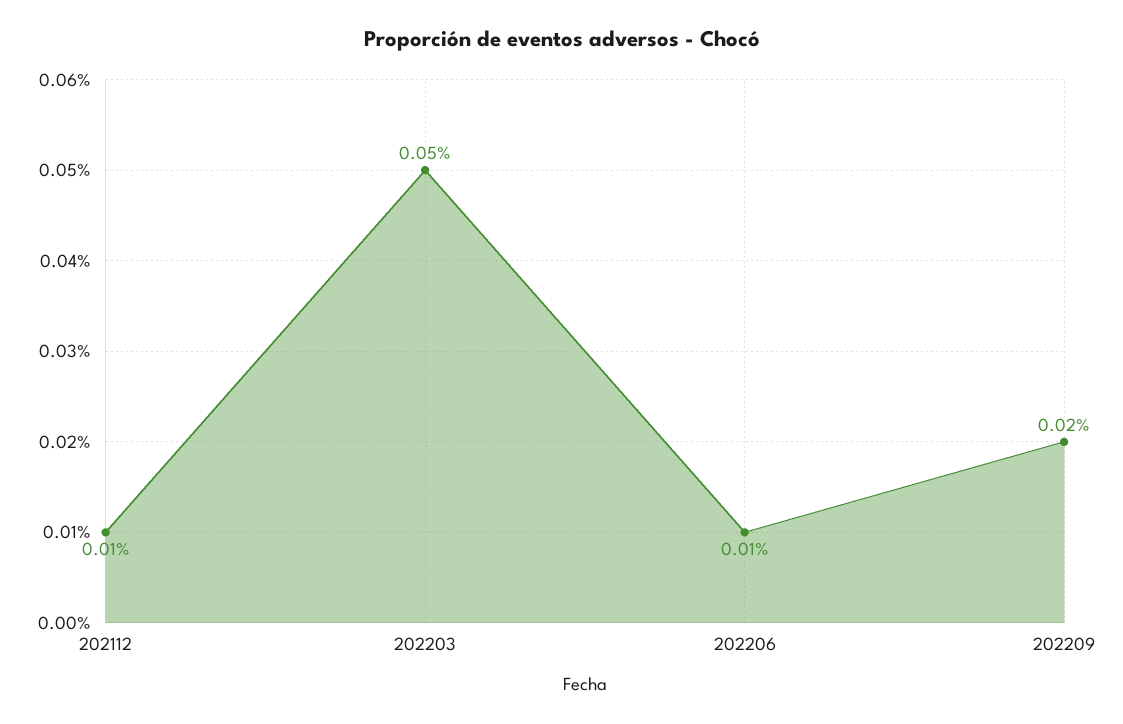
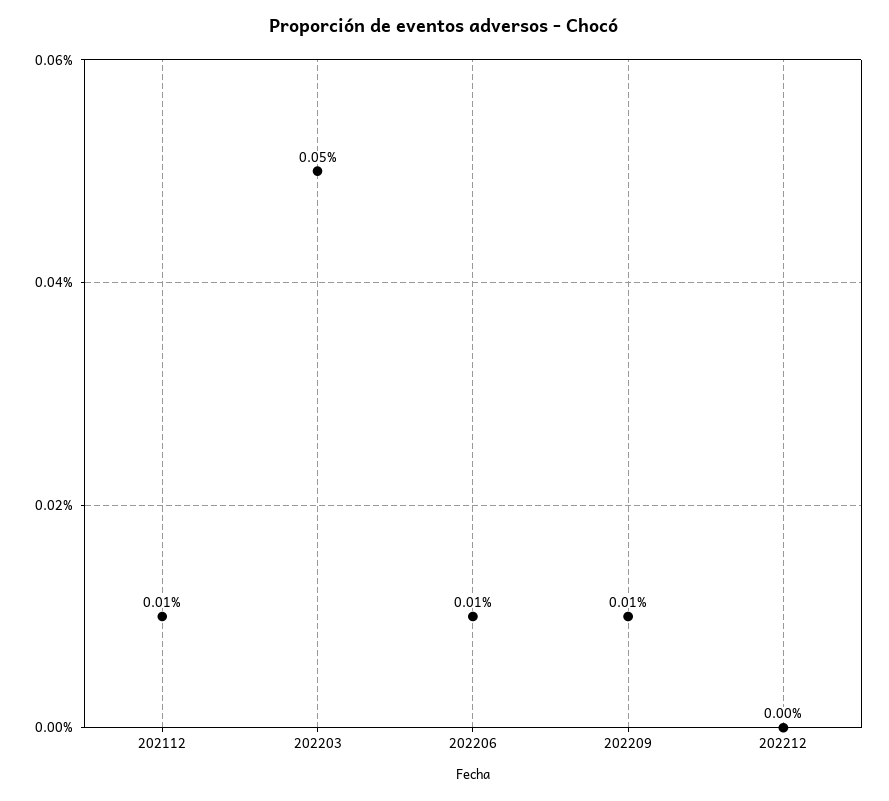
202209: 0.02 -> 0.01
202212: none -> 0

